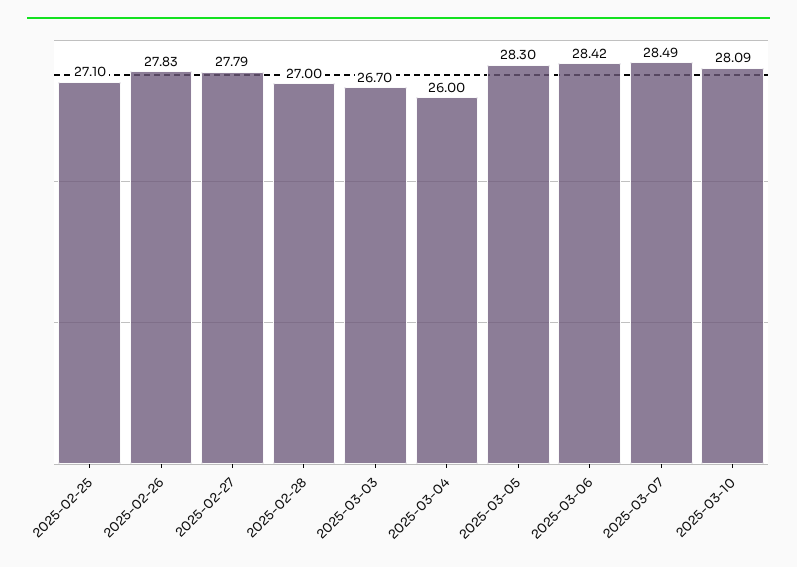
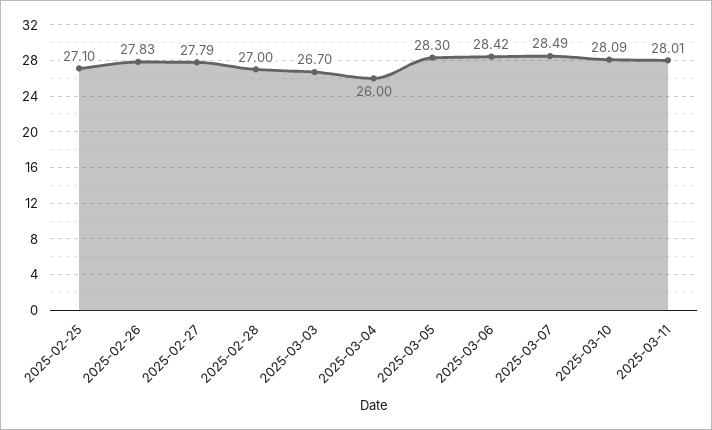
2025-03-11: none -> 28.01

